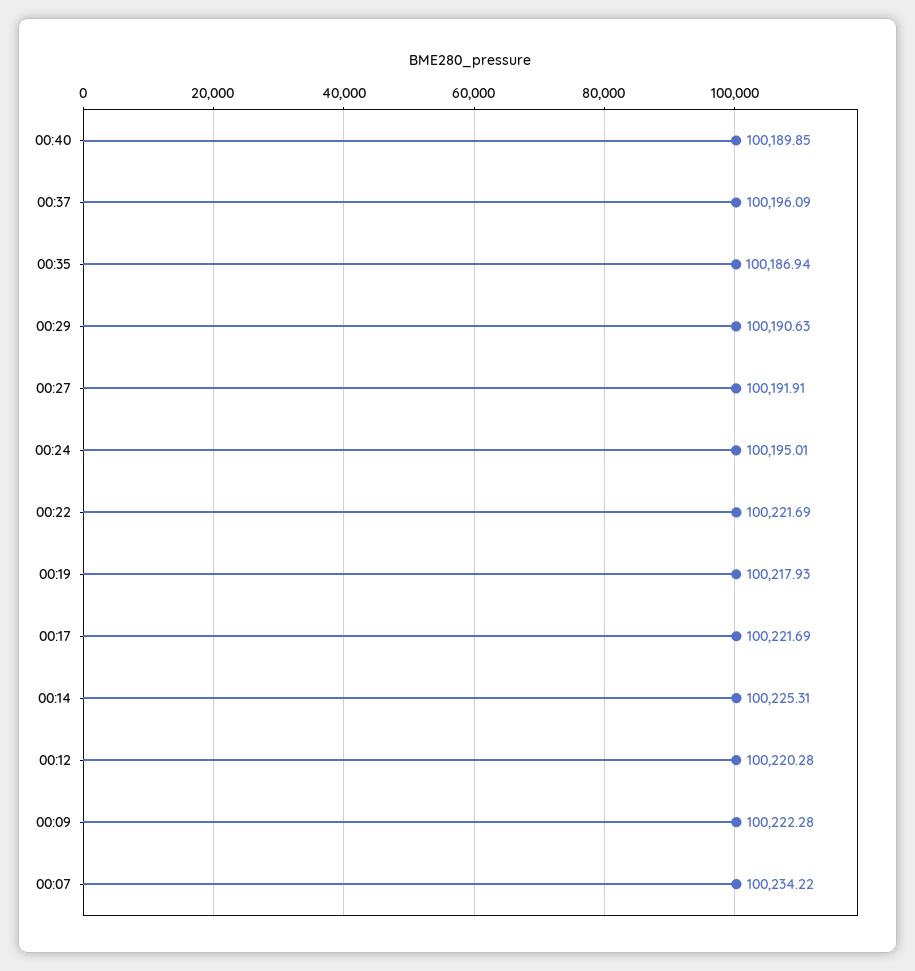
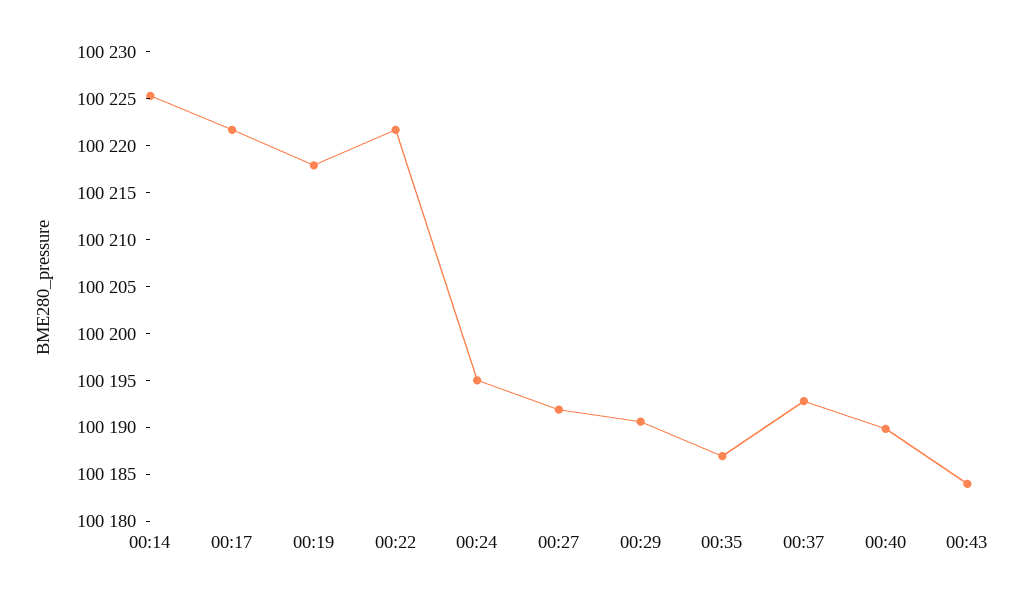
00:37: 100196.09 -> 100193
00:12: 100220.28 -> none
00:09: 100222.28 -> none
00:07: 100234.22 -> none
00:43: none -> 100184

